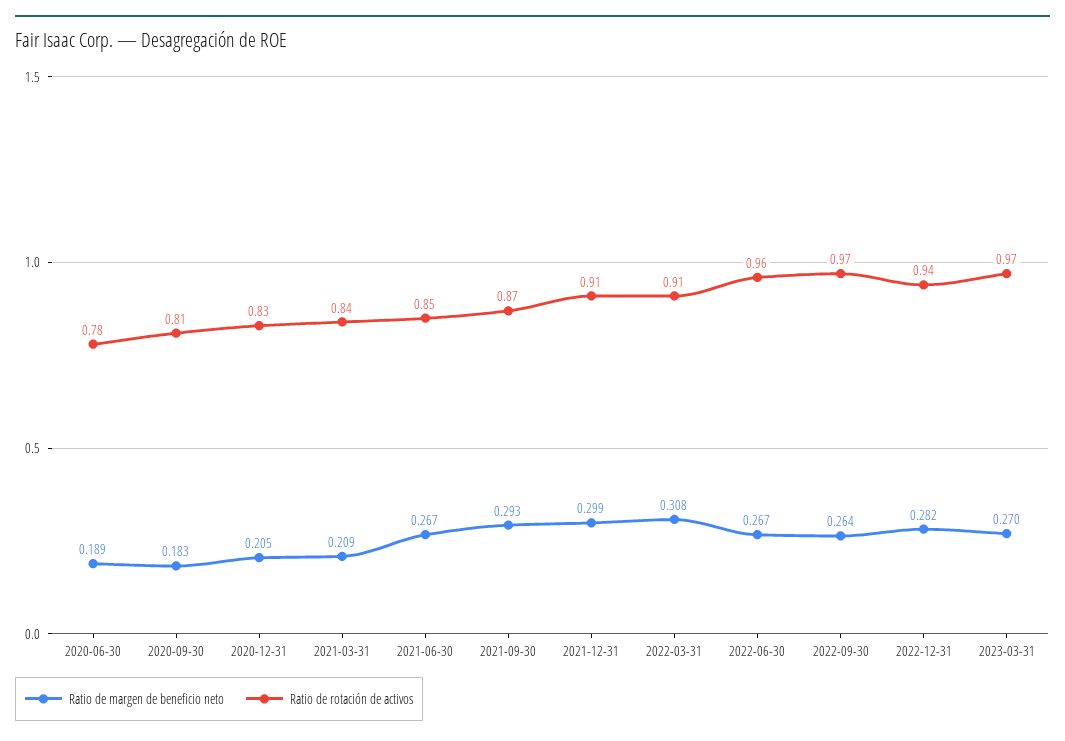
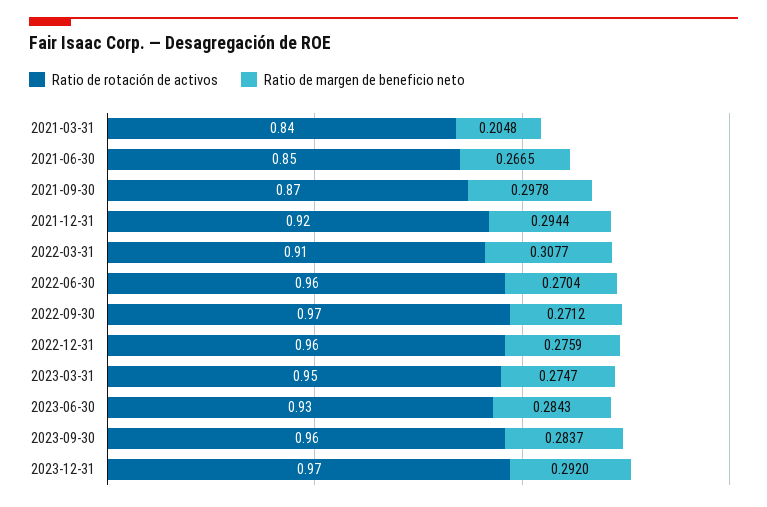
Ratio de margen de beneficio neto, 2020-06-30: 0.189 -> none
Ratio de rotación de activos, 2020-06-30: 0.78 -> none
Ratio de margen de beneficio neto, 2020-09-30: 0.183 -> none
Ratio de rotación de activos, 2020-09-30: 0.81 -> none
Ratio de margen de beneficio neto, 2020-12-31: 0.205 -> none
Ratio de rotación de activos, 2020-12-31: 0.83 -> none
Ratio de margen de beneficio neto, 2021-03-31: 0.209 -> 0.2048
Ratio de margen de beneficio neto, 2021-09-30: 0.293 -> 0.2978
Ratio de margen de beneficio neto, 2021-12-31: 0.299 -> 0.2944
Ratio de rotación de activos, 2021-12-31: 0.91 -> 0.92
Ratio de margen de beneficio neto, 2022-06-30: 0.267 -> 0.2704
Ratio de margen de beneficio neto, 2022-09-30: 0.264 -> 0.2712
Ratio de margen de beneficio neto, 2022-12-31: 0.282 -> 0.2759
Ratio de rotación de activos, 2022-12-31: 0.94 -> 0.96
Ratio de margen de beneficio neto, 2023-03-31: 0.27 -> 0.2747
Ratio de rotación de activos, 2023-03-31: 0.97 -> 0.95
Ratio de rotación de activos, 2023-06-30: none -> 0.93
Ratio de margen de beneficio neto, 2023-06-30: none -> 0.2843
Ratio de rotación de activos, 2023-09-30: none -> 0.96
Ratio de margen de beneficio neto, 2023-09-30: none -> 0.2837
Ratio de rotación de activos, 2023-12-31: none -> 0.97
Ratio de margen de beneficio neto, 2023-12-31: none -> 0.292

